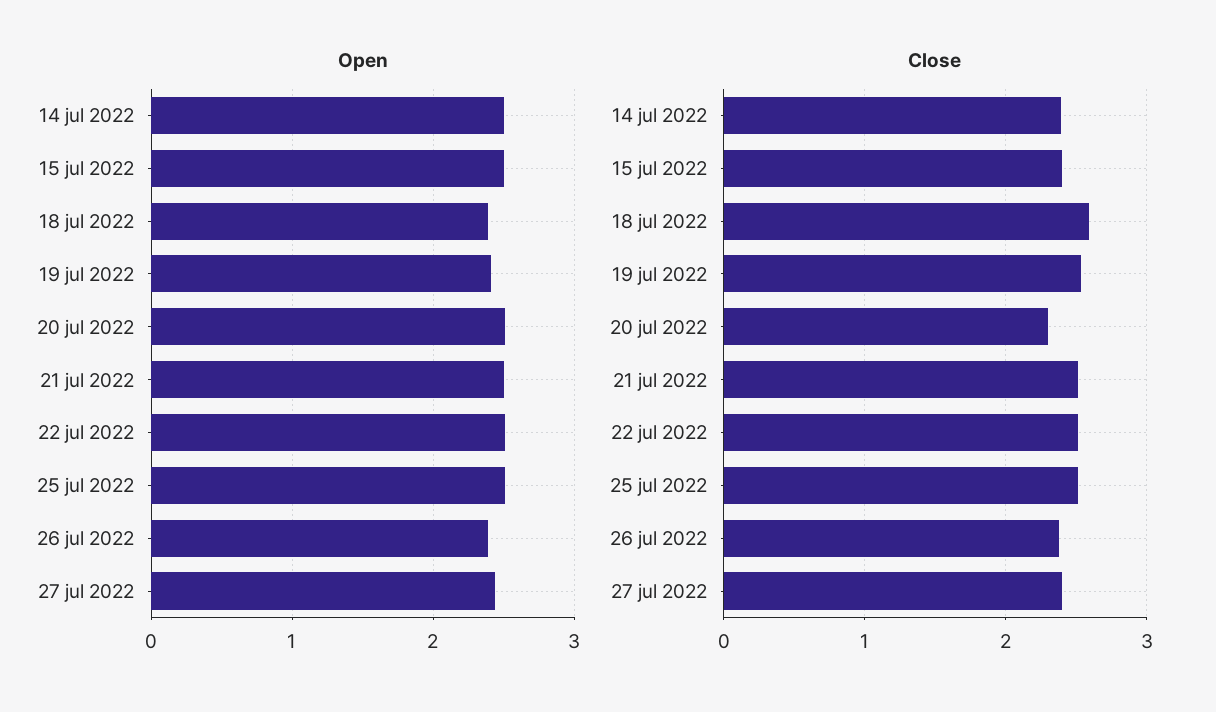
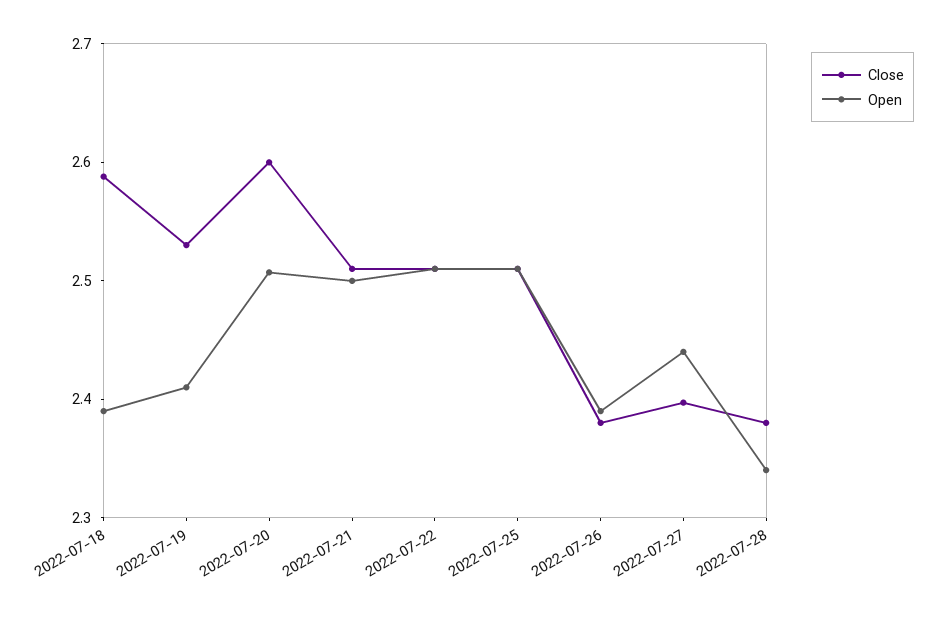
Open, 14 jul 2022: 2.5 -> none
Open, 15 jul 2022: 2.5 -> none
Close, 14 jul 2022: 2.4 -> none
Close, 15 jul 2022: 2.4 -> none
Close, 20 jul 2022: 2.3 -> 2.6
Close, 2022-07-28: none -> 2.38
Open, 2022-07-28: none -> 2.34

